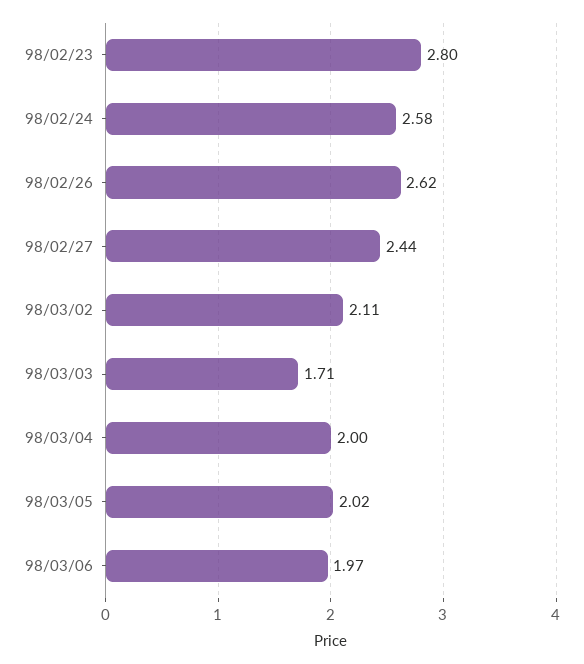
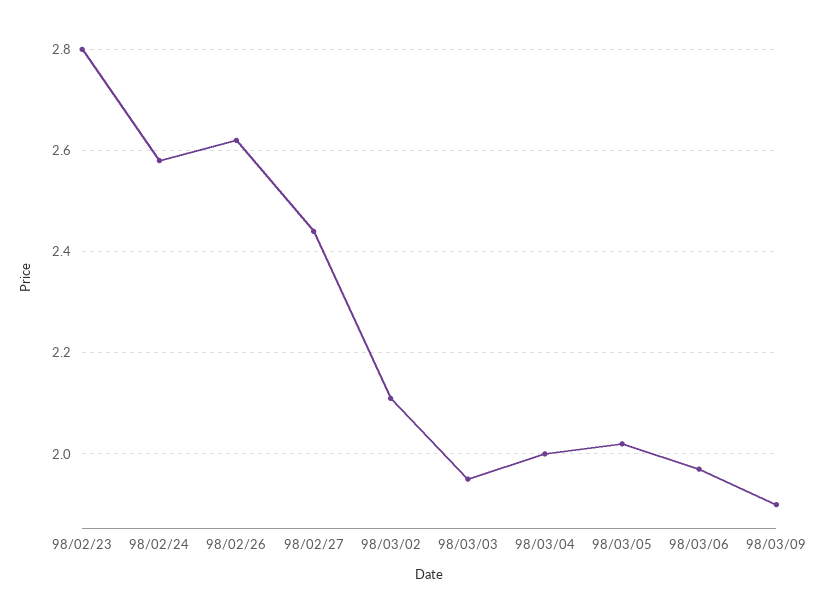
98/03/03: 1.71 -> 1.95
98/03/09: none -> 1.9

